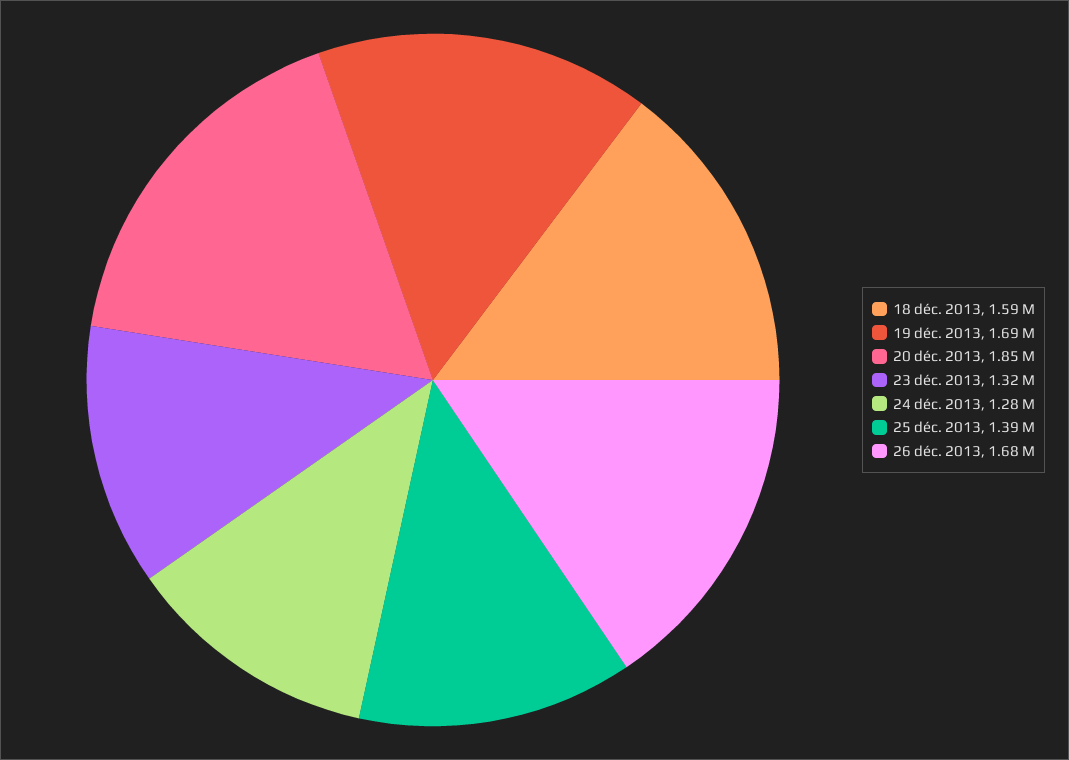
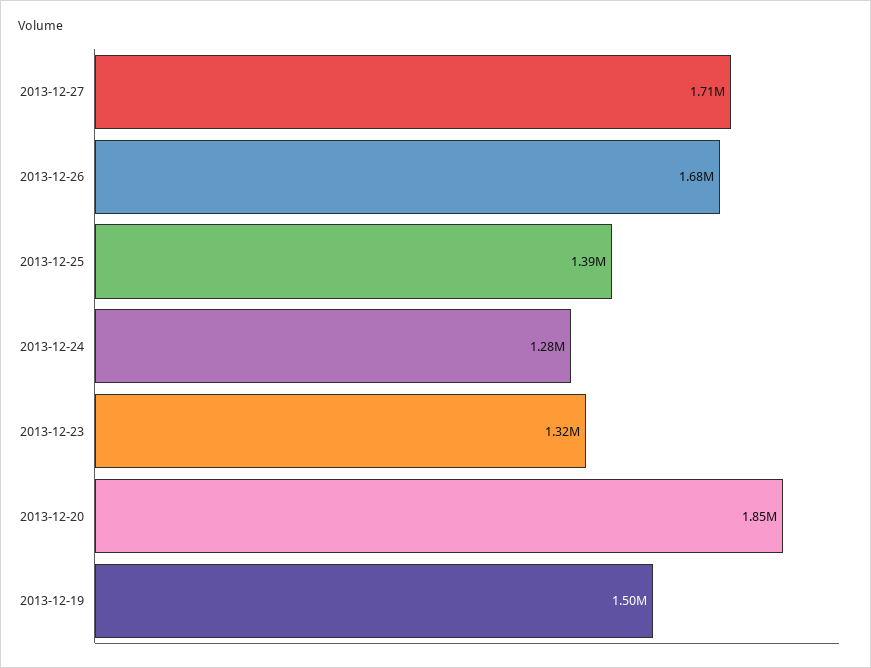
18 déc. 2013: 1590000 -> none
19 déc. 2013: 1690000 -> 1500000
2013-12-27: none -> 1710000

